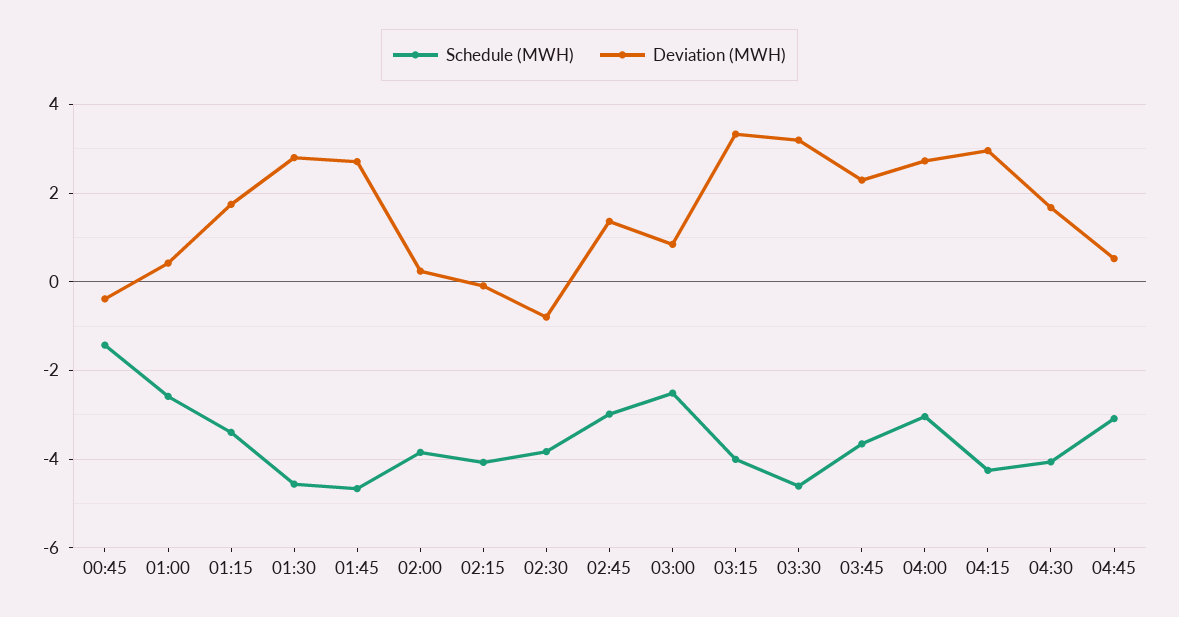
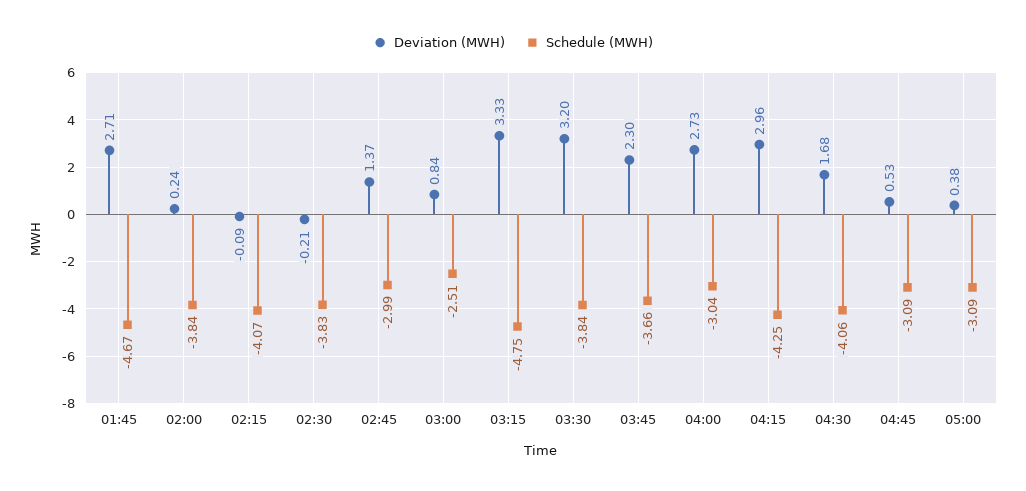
Schedule (MWH), 00:45: -1.4 -> none
Deviation (MWH), 00:45: -0.4 -> none
Schedule (MWH), 01:00: -2.6 -> none
Deviation (MWH), 01:00: 0.4 -> none
Schedule (MWH), 01:15: -3.4 -> none
Deviation (MWH), 01:15: 1.8 -> none
Schedule (MWH), 01:30: -4.6 -> none
Deviation (MWH), 01:30: 2.8 -> none
Deviation (MWH), 02:30: -0.8 -> -0.21
Schedule (MWH), 03:15: -4 -> -4.75
Schedule (MWH), 03:30: -4.6 -> -3.84
Deviation (MWH), 05:00: none -> 0.38
Schedule (MWH), 05:00: none -> -3.09

